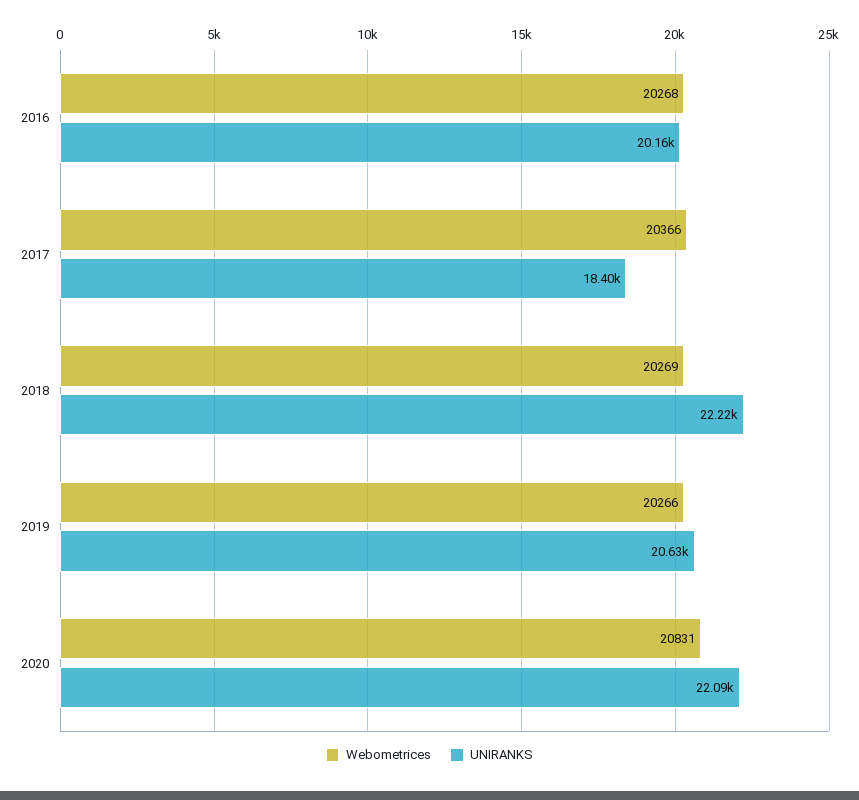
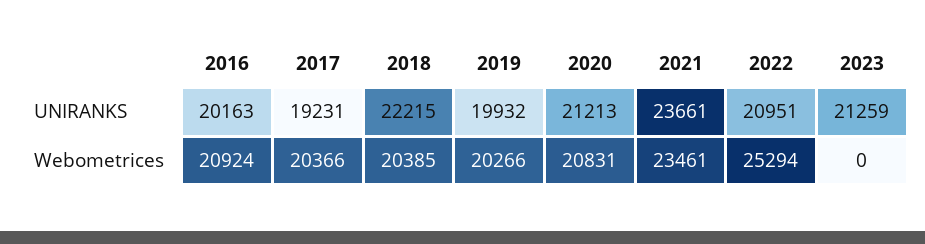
Webometrices, 2016: 20268 -> 20924
UNIRANKS, 2017: 18400 -> 19231
Webometrices, 2018: 20269 -> 20385
UNIRANKS, 2019: 20630 -> 19932
UNIRANKS, 2020: 22090 -> 21213
UNIRANKS, 2021: none -> 23661
UNIRANKS, 2022: none -> 20951
UNIRANKS, 2023: none -> 21259
Webometrices, 2021: none -> 23461
Webometrices, 2022: none -> 25294
Webometrices, 2023: none -> 0

